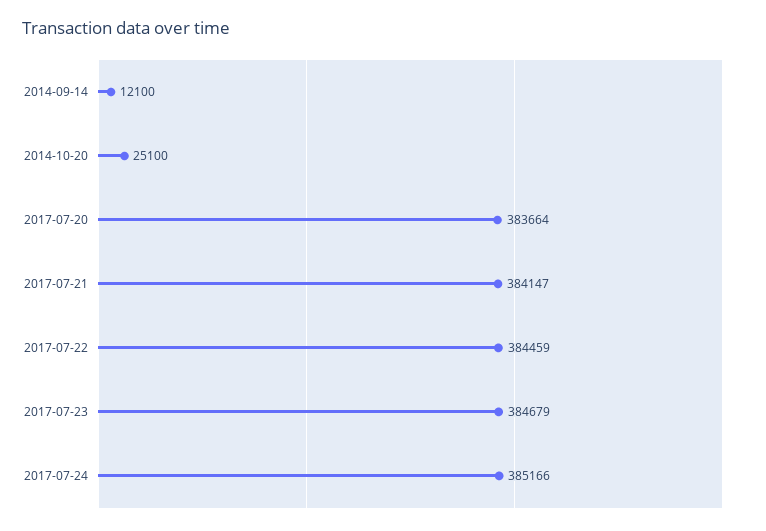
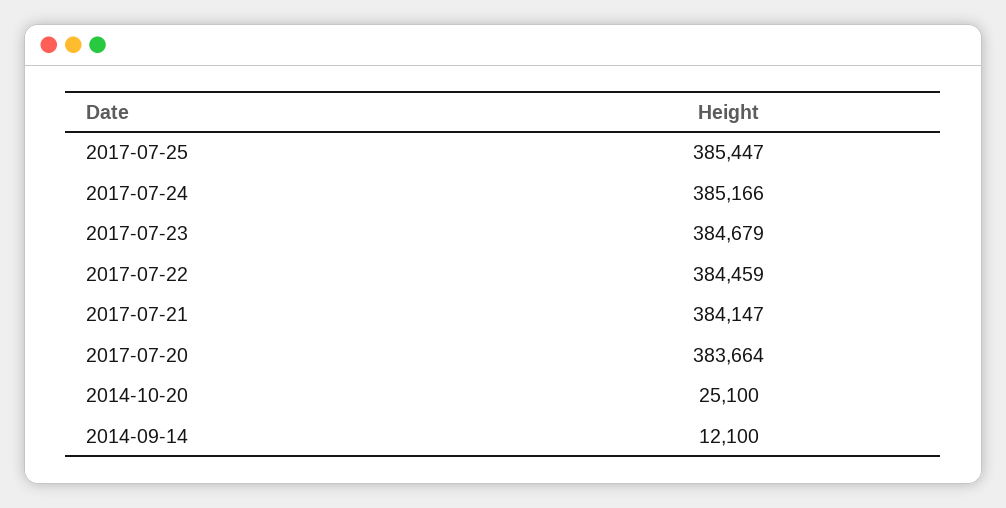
2017-07-25: none -> 385447

